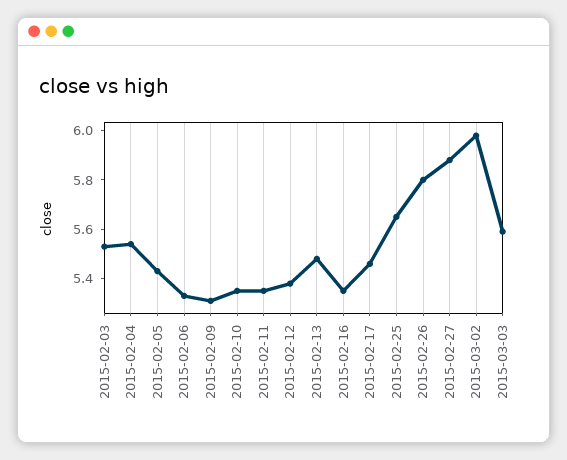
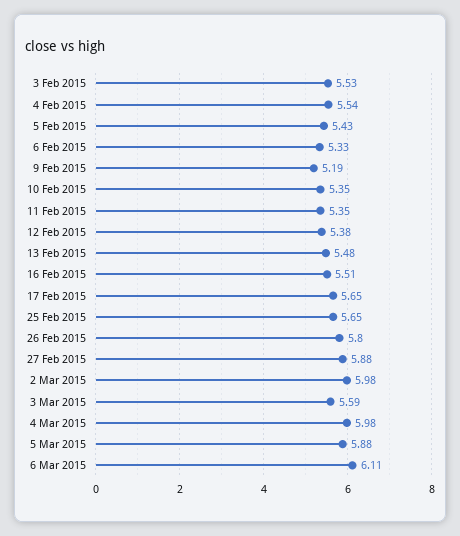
2015-02-09: 5.3 -> 5.19
2015-02-16: 5.35 -> 5.51
2015-02-17: 5.45 -> 5.65
4 Mar 2015: none -> 5.98
5 Mar 2015: none -> 5.88
6 Mar 2015: none -> 6.11

